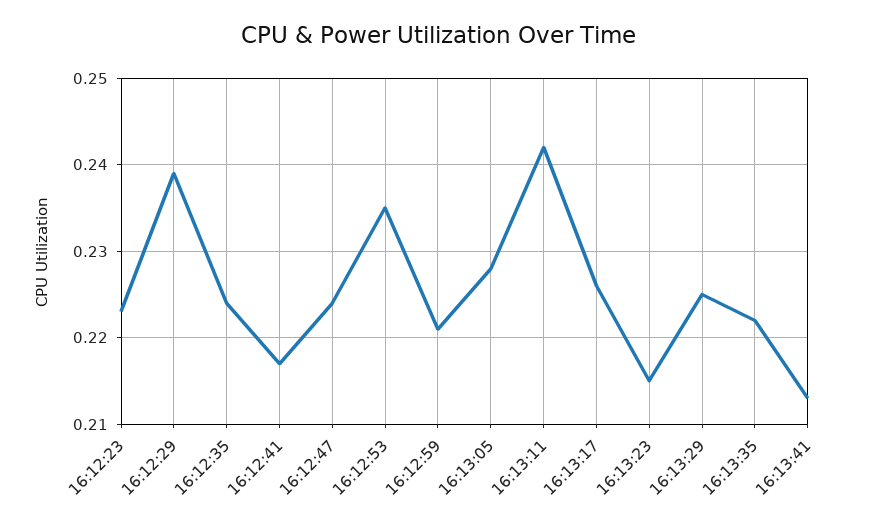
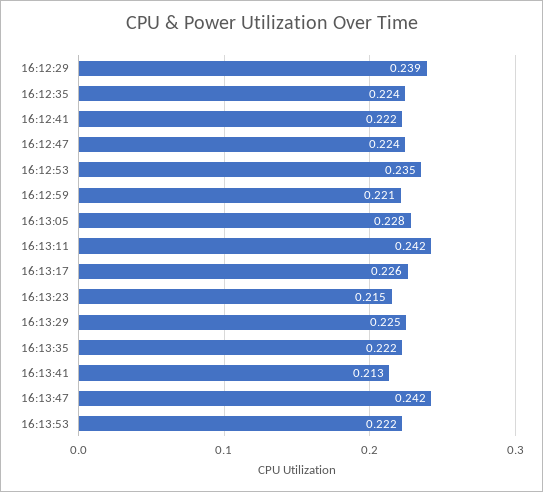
16:12:23: 0.223 -> none
16:12:41: 0.217 -> 0.222
16:13:47: none -> 0.242
16:13:53: none -> 0.222

